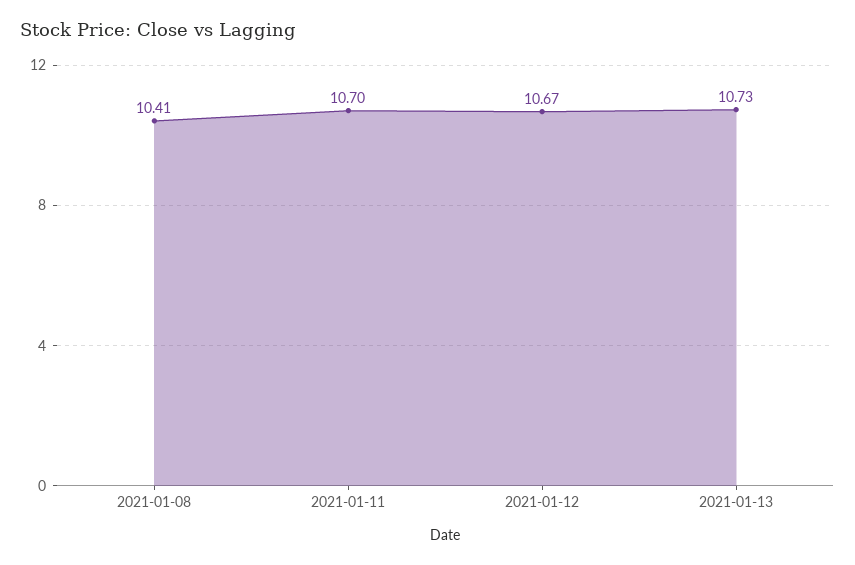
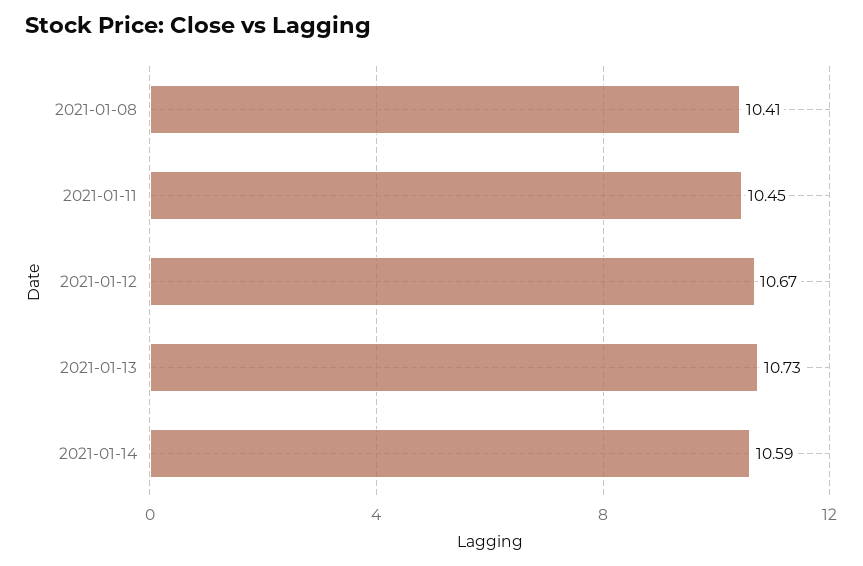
2021-01-11: 10.7 -> 10.45
2021-01-14: none -> 10.59

